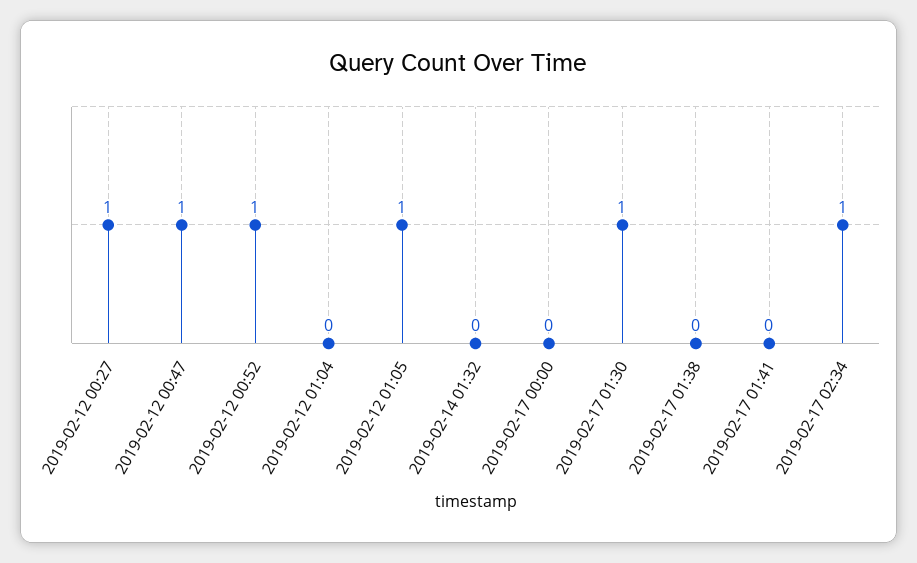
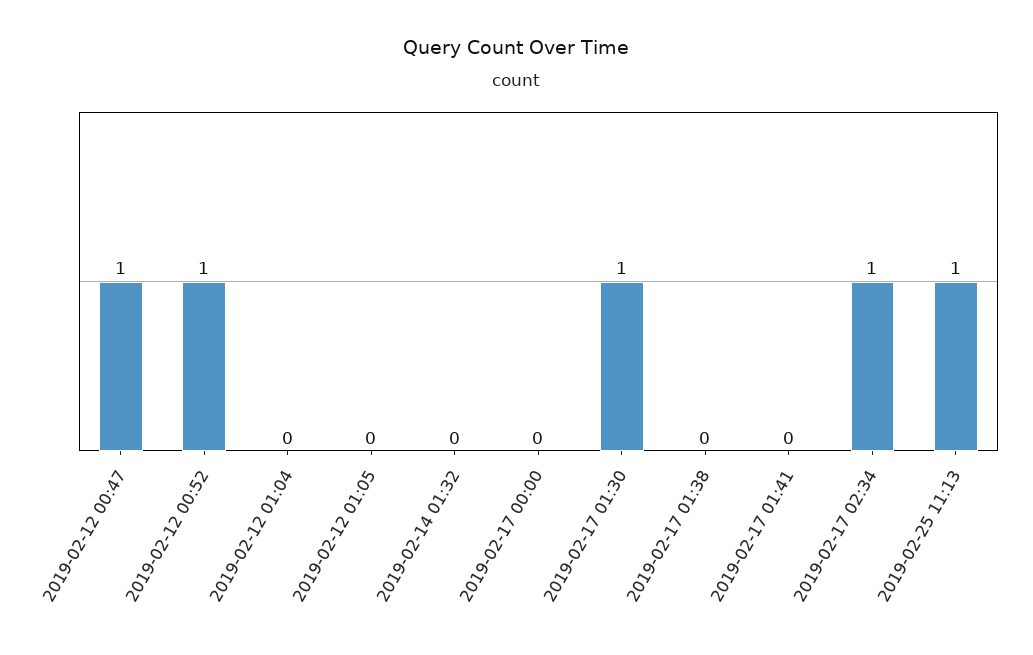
2019-02-12 00:27: 1 -> none
2019-02-12 01:05: 1 -> 0
2019-02-25 11:13: none -> 1

